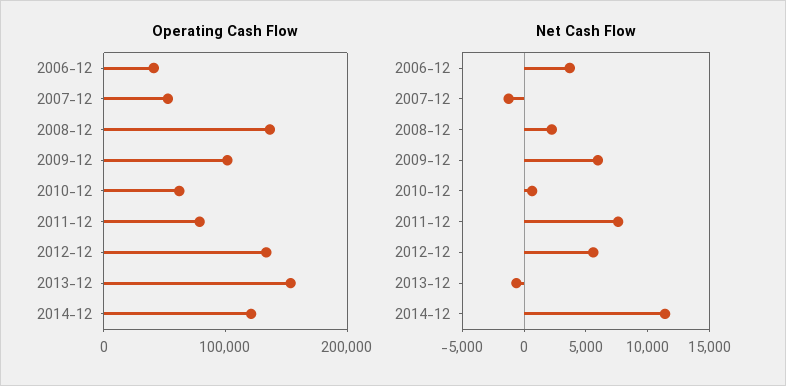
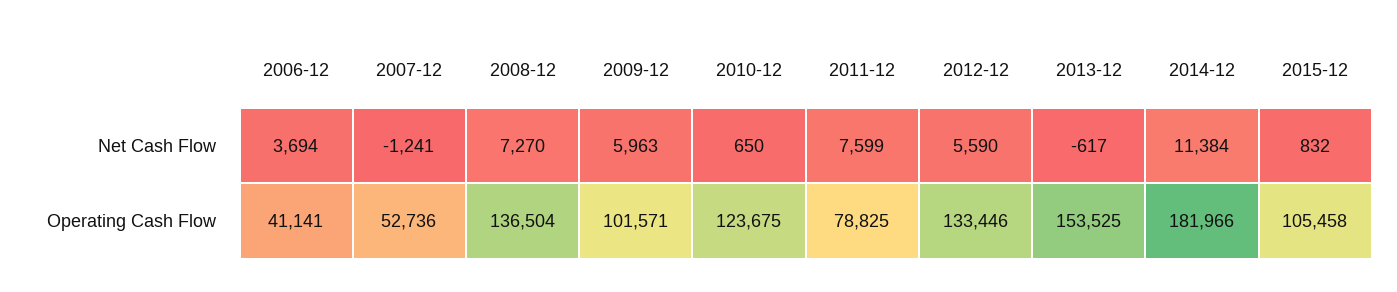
Operating Cash Flow, 2010-12: 60000 -> 123675
Operating Cash Flow, 2014-12: 120000 -> 181966
Net Cash Flow, 2008-12: 2000 -> 7270
Net Cash Flow, 2015-12: none -> 832
Operating Cash Flow, 2015-12: none -> 105458

